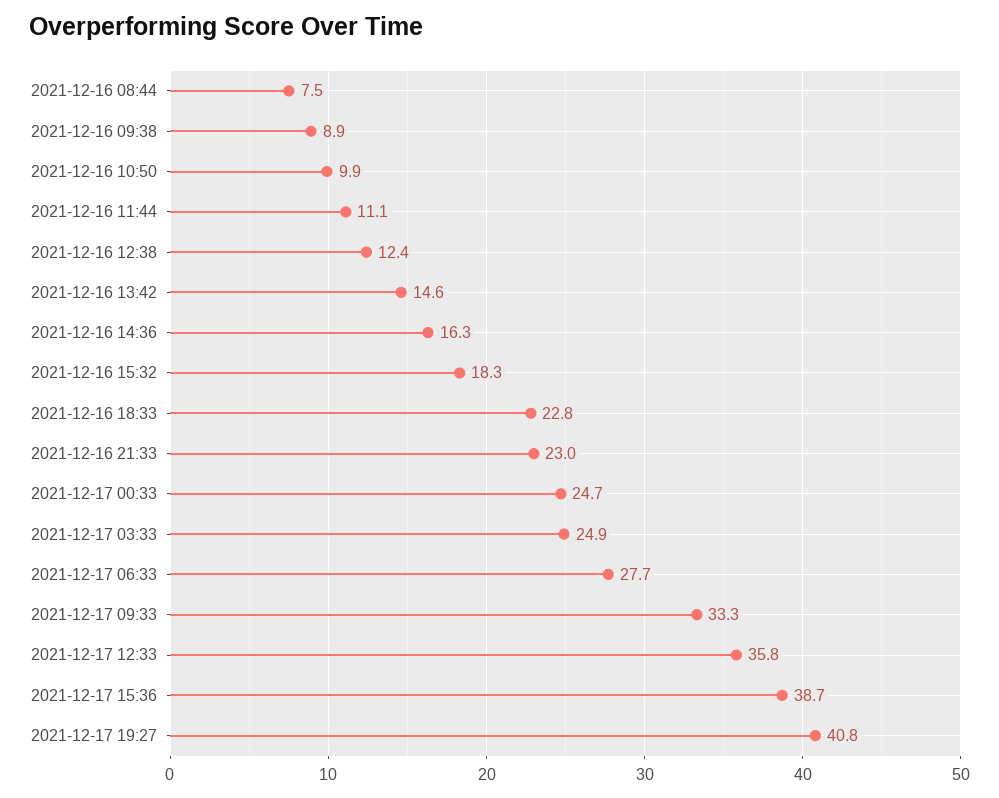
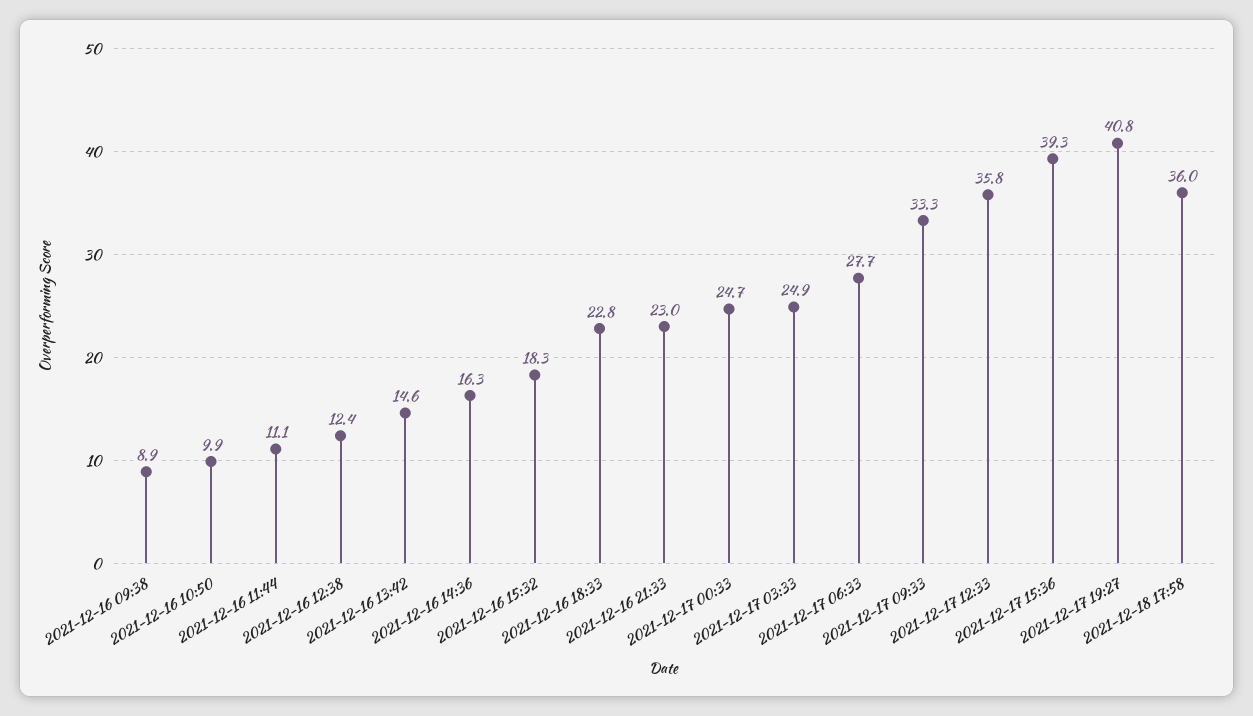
2021-12-16 08:44: 7.5 -> none
2021-12-17 15:36: 38.7 -> 39.3
2021-12-18 17:58: none -> 36

